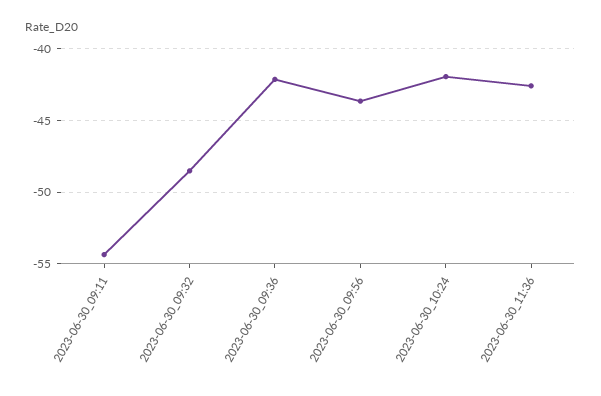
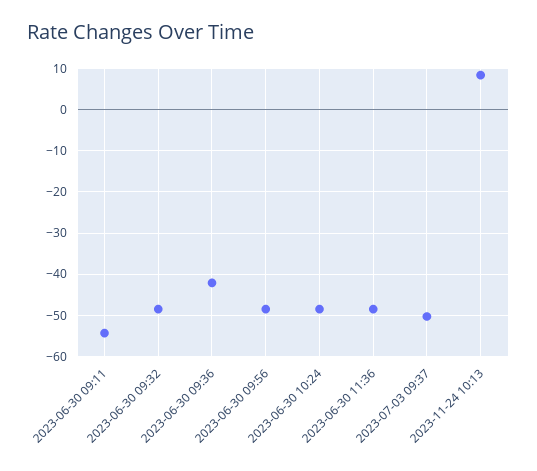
2023-06-30_09:56: -43.5 -> -48
2023-06-30_10:24: -42 -> -48
2023-06-30_11:36: -42.5 -> -48
2023-07-03 09:37: none -> -50
2023-11-24 10:13: none -> 8

